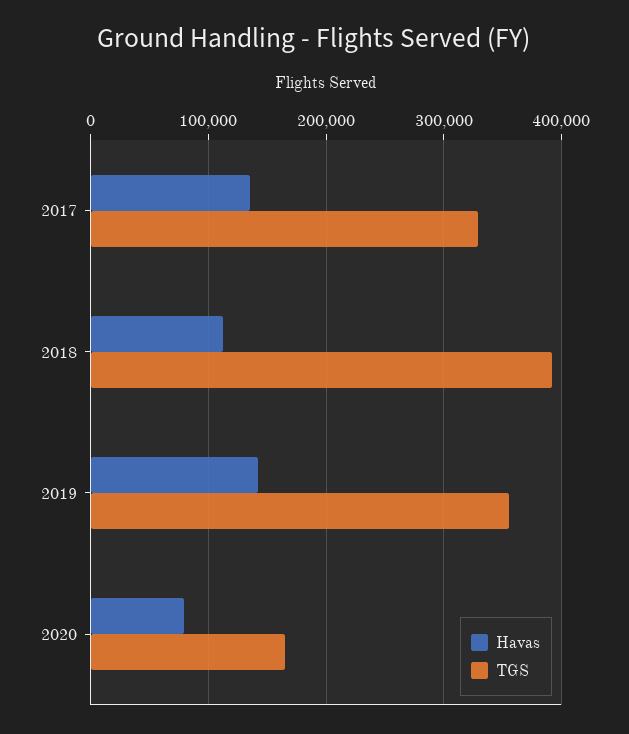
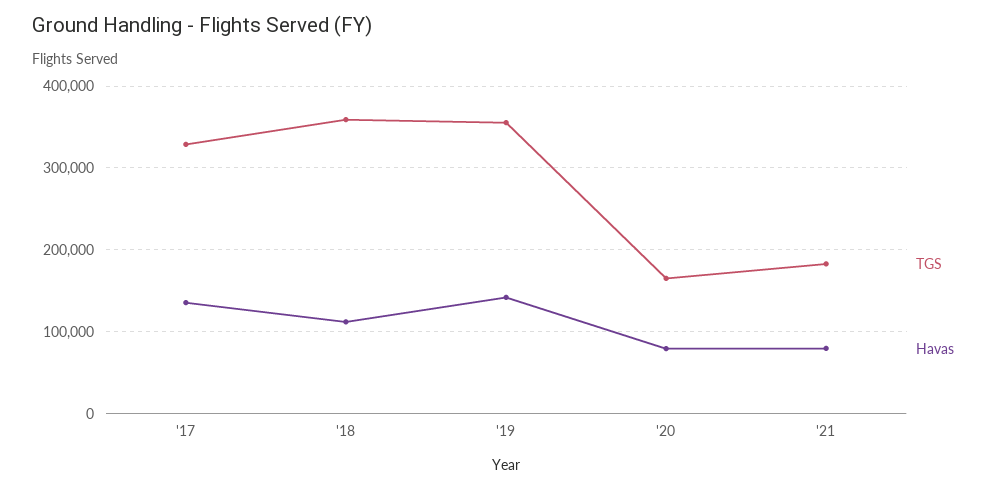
TGS, 2018: 390000 -> 360000
TGS, '21: none -> 180000
Havas, '21: none -> 80000

